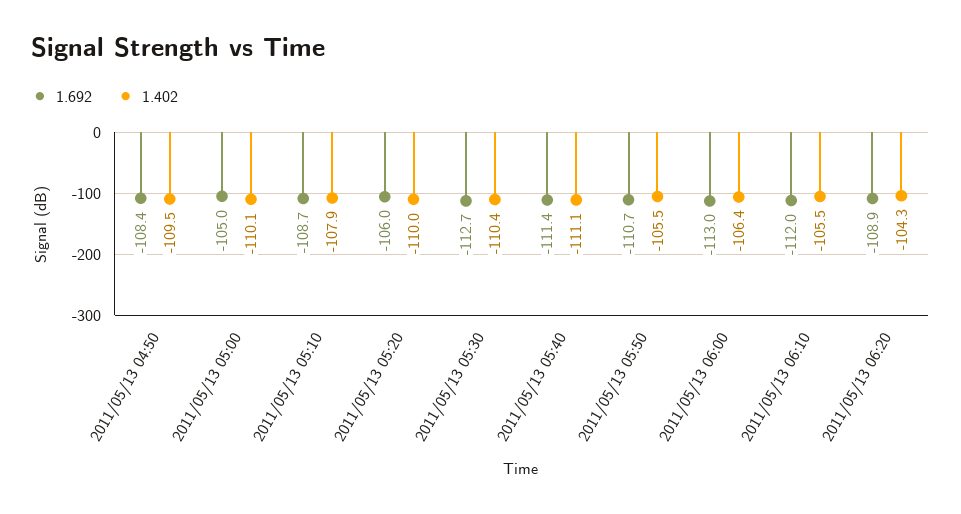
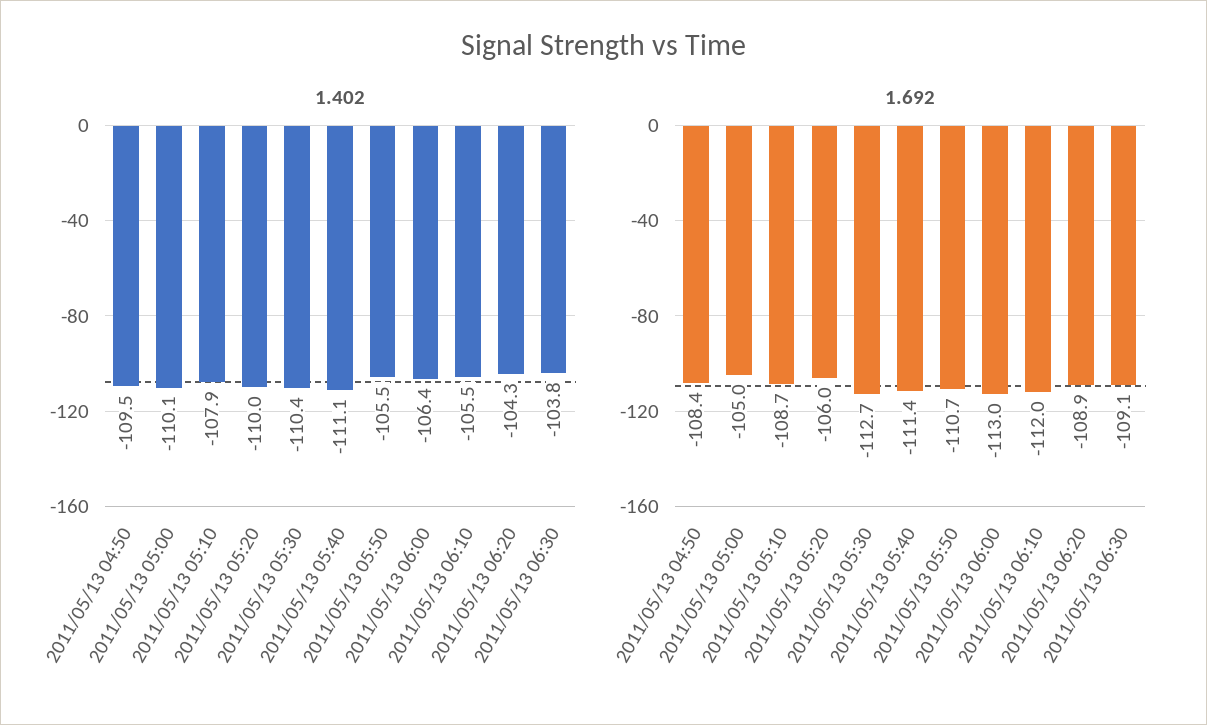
1.402, 2011/05/13 06:30: none -> -103.8
1.692, 2011/05/13 06:30: none -> -109.1

